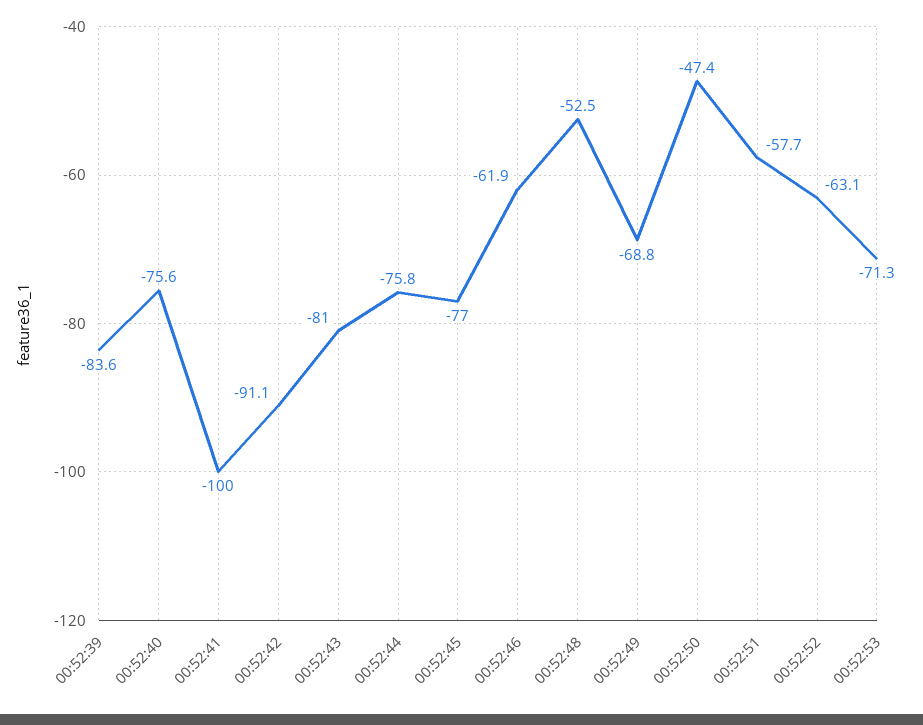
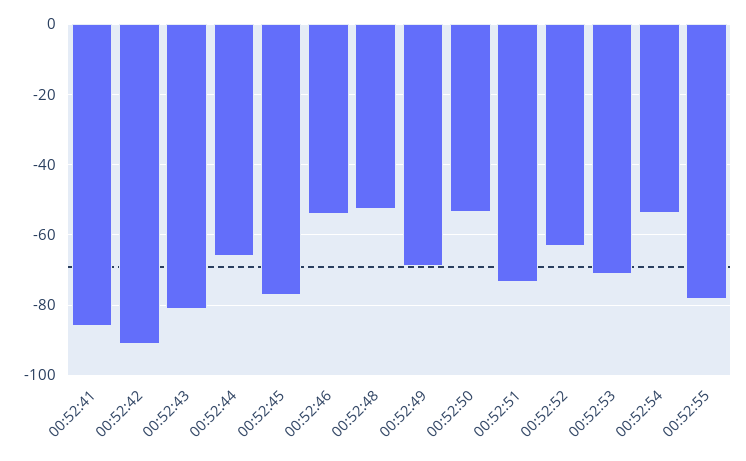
00:52:39: -83.6 -> none
00:52:40: -75.6 -> none
00:52:41: -100 -> -86
00:52:44: -75.8 -> -66
00:52:46: -61.9 -> -54
00:52:50: -47.4 -> -54
00:52:51: -57.7 -> -74
00:52:54: none -> -54
00:52:55: none -> -78

